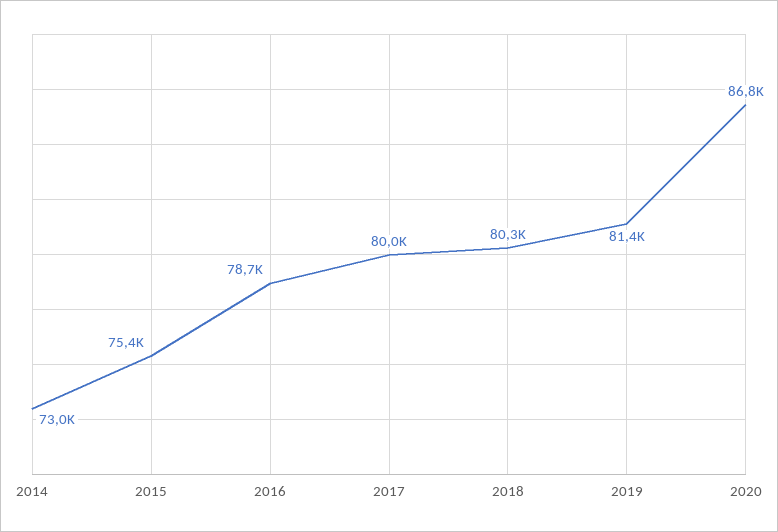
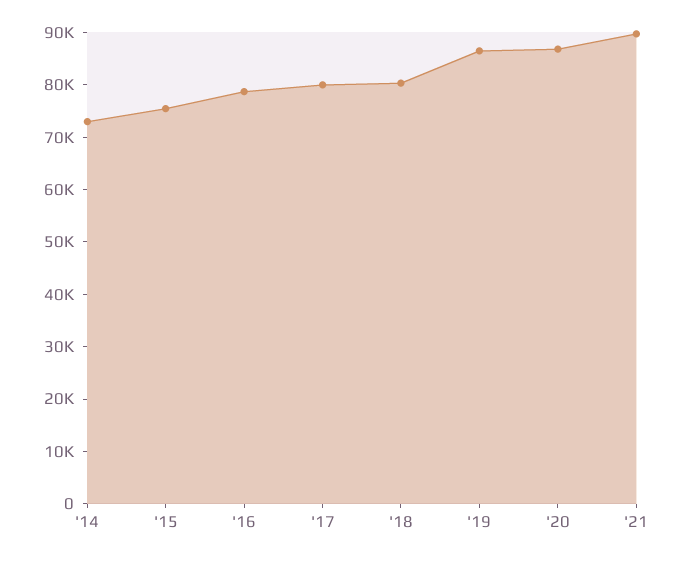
2019: 81400 -> 86000
'21: none -> 90000

